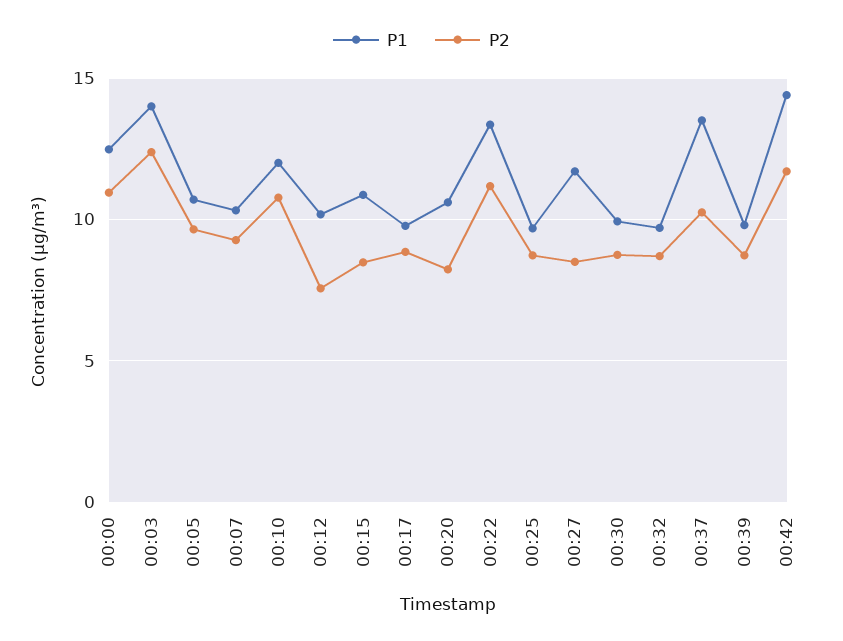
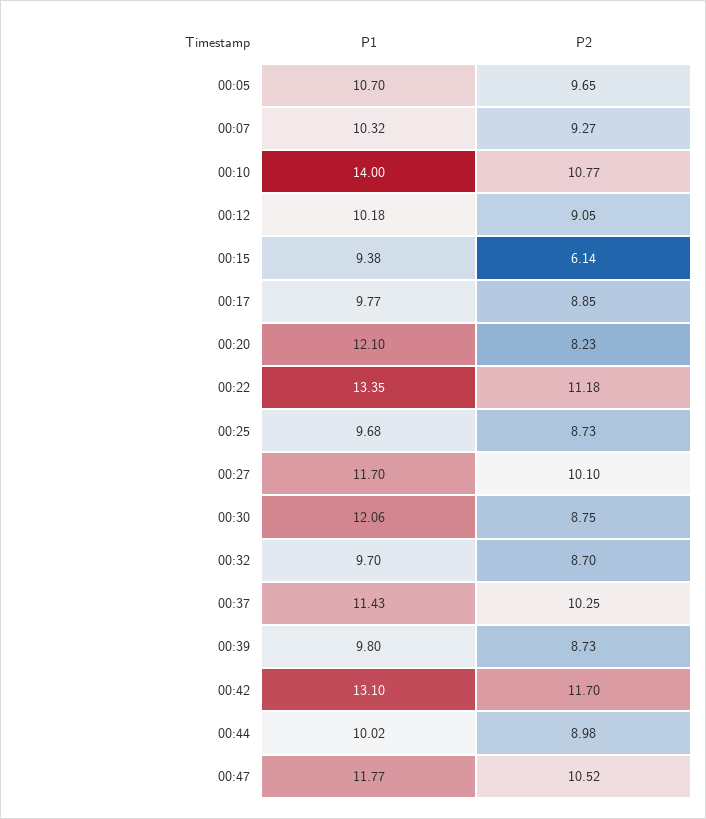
P1, 00:00: 12.5 -> none
P2, 00:00: 11 -> none
P1, 00:03: 14 -> none
P2, 00:03: 12.5 -> none
P1, 00:10: 12 -> 14
P2, 00:12: 7.5 -> 9.05
P1, 00:15: 11 -> 9.38
P2, 00:15: 8.5 -> 6.14
P1, 00:20: 10.5 -> 12.1
P2, 00:27: 8.5 -> 10.1
P1, 00:30: 10 -> 12.06
P1, 00:37: 13.5 -> 11.43
P1, 00:42: 14.5 -> 13.1
P1, 00:44: none -> 10.02
P2, 00:44: none -> 8.98
P1, 00:47: none -> 11.77
P2, 00:47: none -> 10.52

